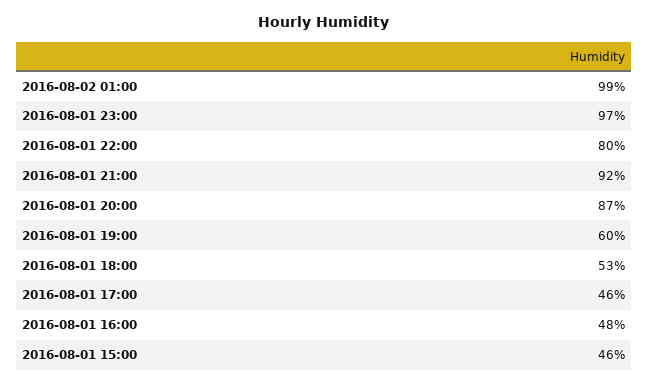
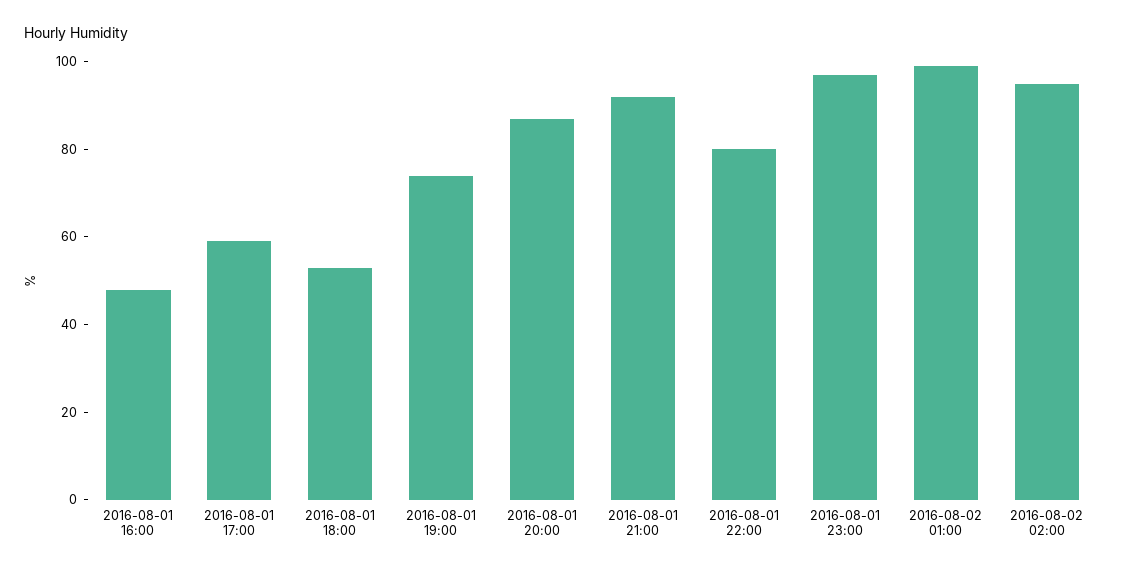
2016-08-01 19:00: 60 -> 75
2016-08-01 17:00: 46 -> 60
2016-08-01 15:00: 46 -> none
2016-08-02 02:00: none -> 95

